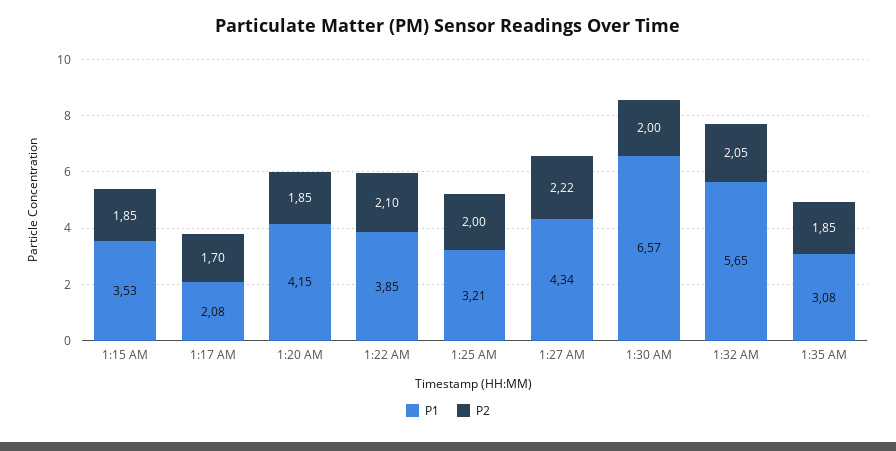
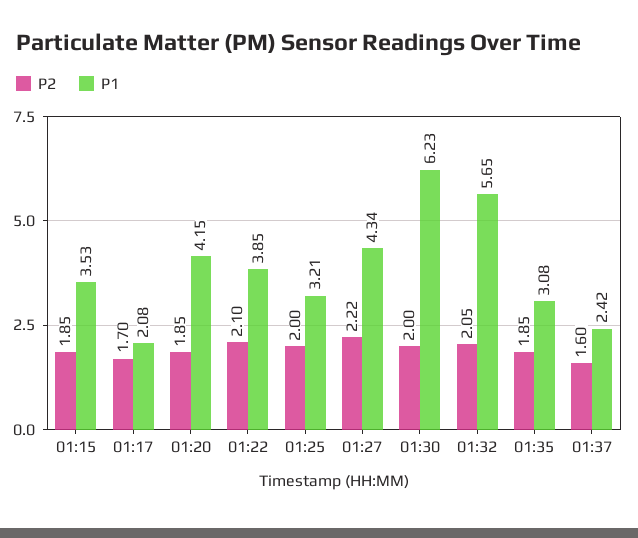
P1, 1:30 AM: 6.57 -> 6.23
P2, 01:37: none -> 1.6
P1, 01:37: none -> 2.42

